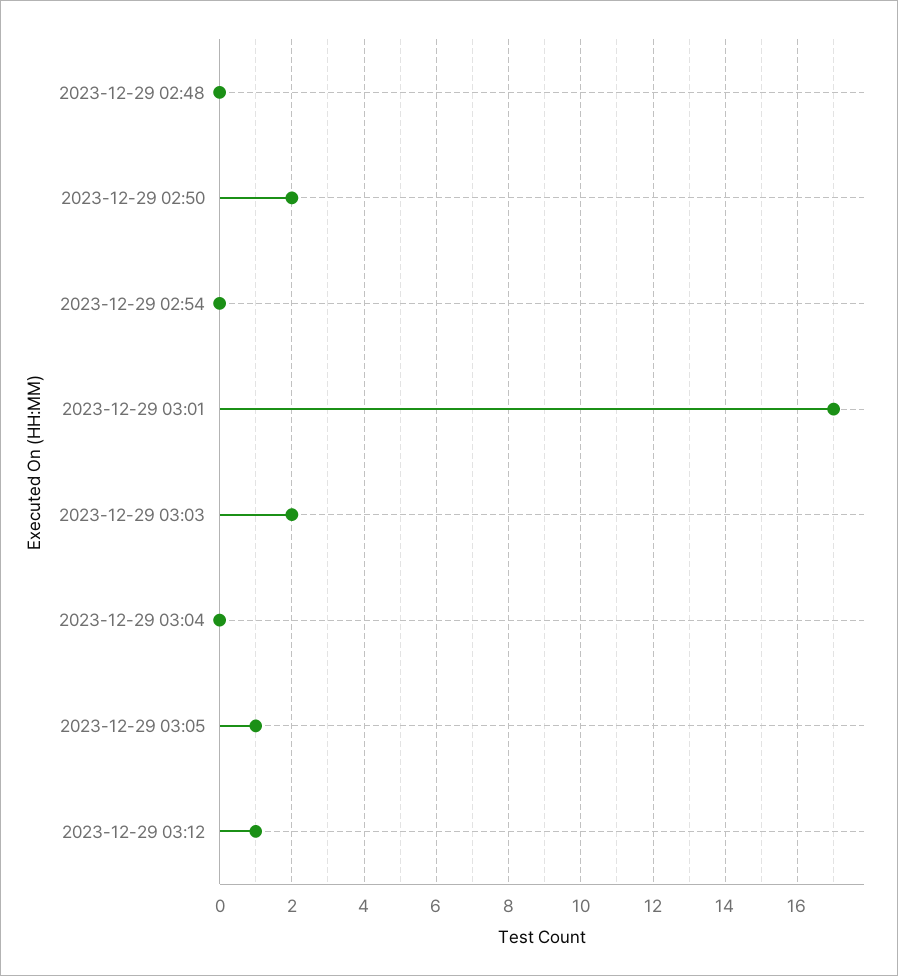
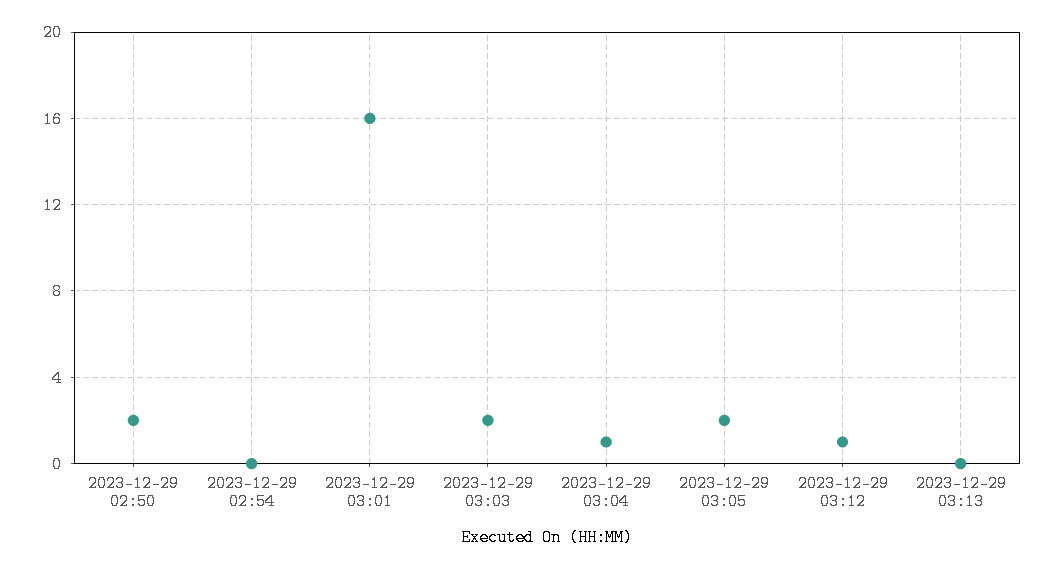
2023-12-29 02:48: 0 -> none
2023-12-29 03:01: 17 -> 16
2023-12-29 03:04: 0 -> 1
2023-12-29 03:05: 1 -> 2
2023-12-29 03:13: none -> 0

